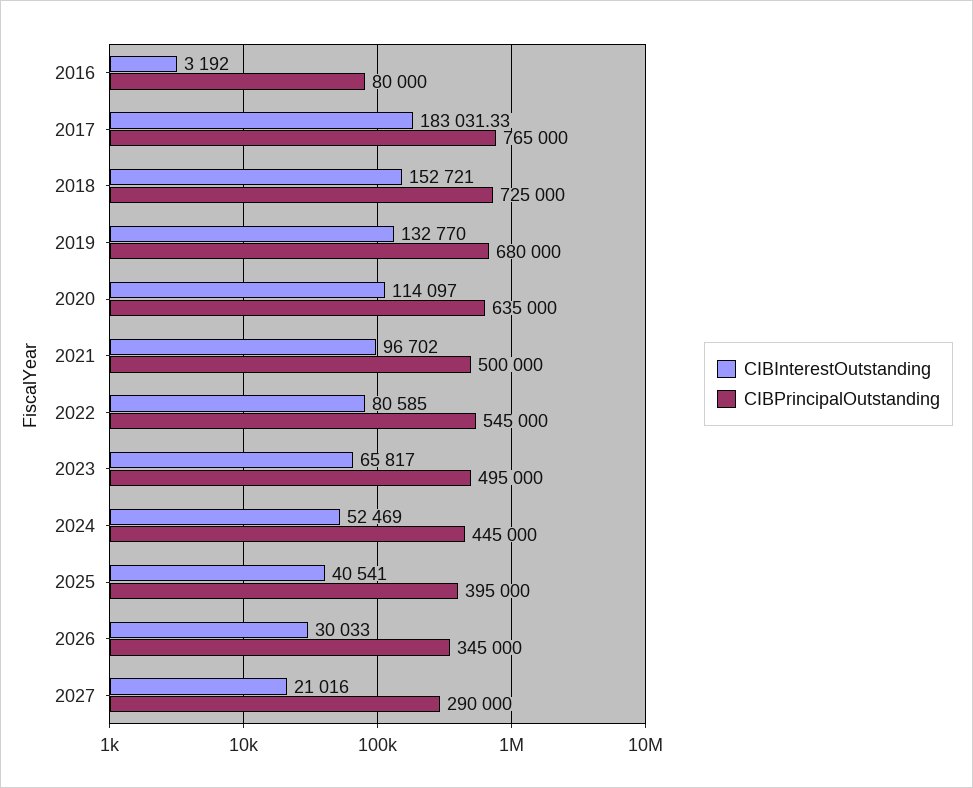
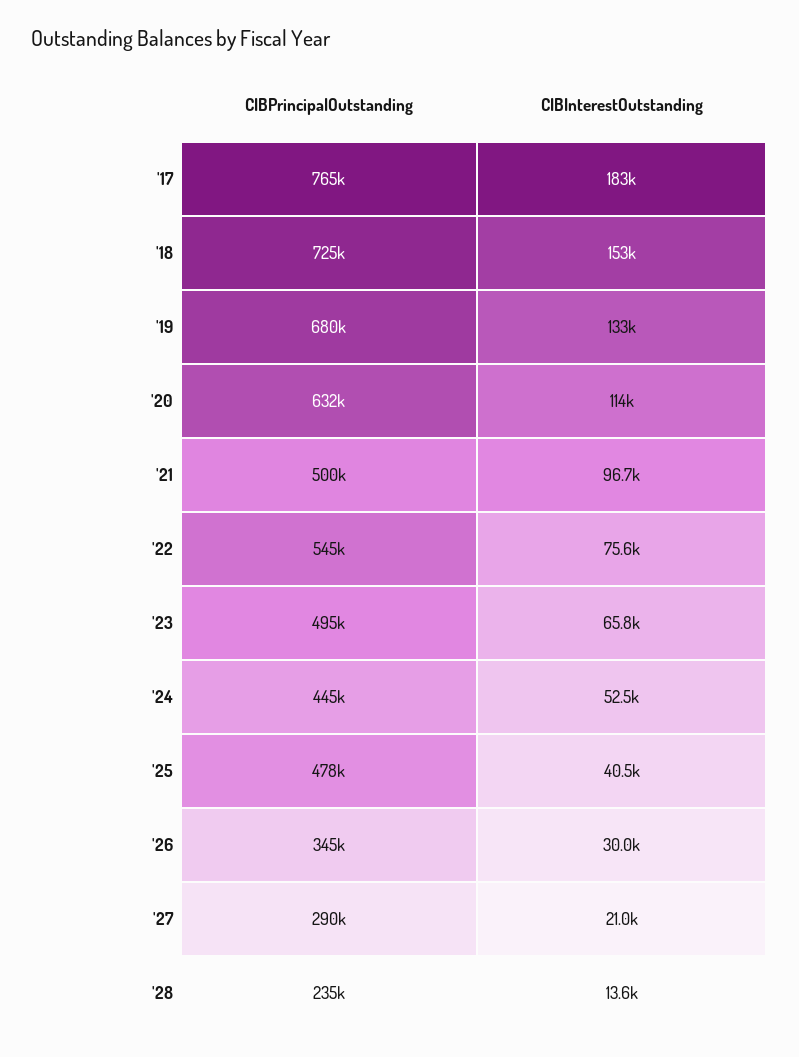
CIBInterestOutstanding, 2016: 3192 -> none
CIBPrincipalOutstanding, 2016: 80000 -> none
CIBPrincipalOutstanding, 2020: 635000 -> 632000
CIBInterestOutstanding, 2022: 80585 -> 75600
CIBPrincipalOutstanding, 2025: 395000 -> 478000
CIBPrincipalOutstanding, '28: none -> 235000
CIBInterestOutstanding, '28: none -> 13600

